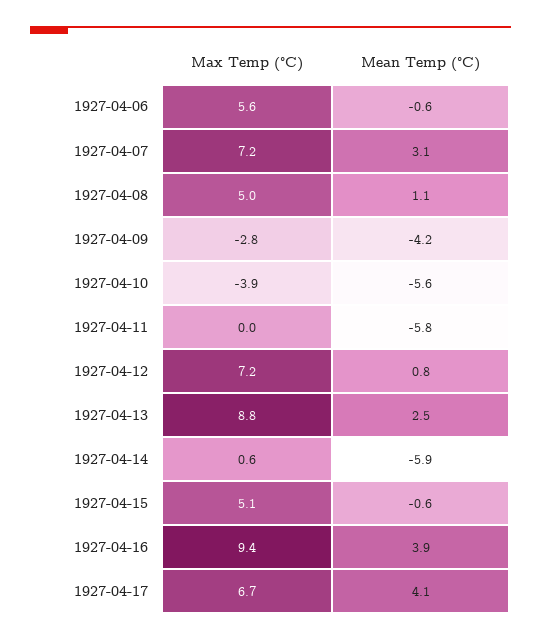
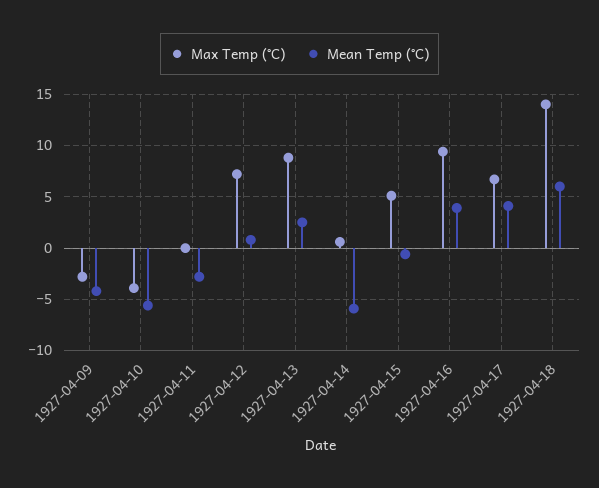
Max Temp (°C), 1927-04-06: 5.6 -> none
Mean Temp (°C), 1927-04-06: -0.6 -> none
Max Temp (°C), 1927-04-07: 7.2 -> none
Mean Temp (°C), 1927-04-07: 3.1 -> none
Max Temp (°C), 1927-04-08: 5 -> none
Mean Temp (°C), 1927-04-08: 1.1 -> none
Mean Temp (°C), 1927-04-11: -5.8 -> -3
Max Temp (°C), 1927-04-18: none -> 14
Mean Temp (°C), 1927-04-18: none -> 6

